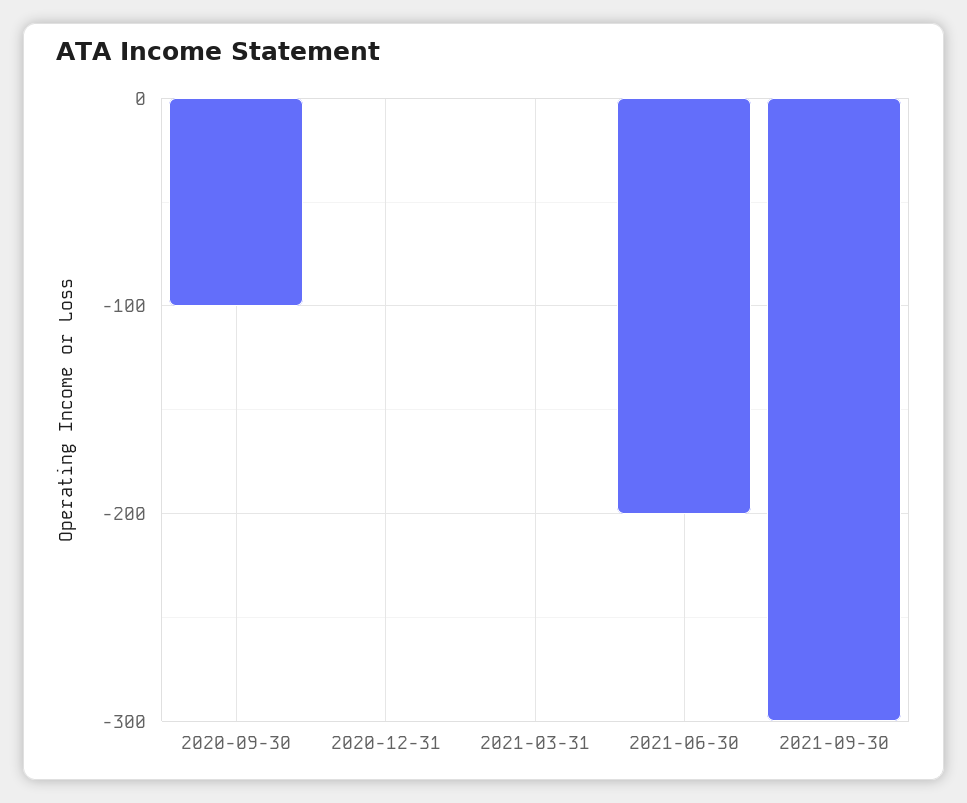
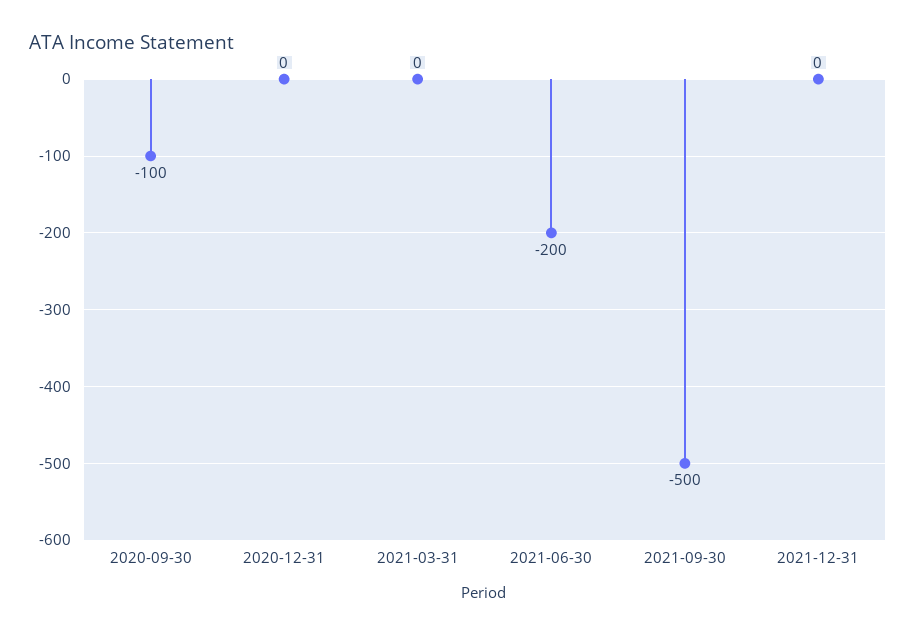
2021-09-30: -300 -> -500
2021-12-31: none -> 0

